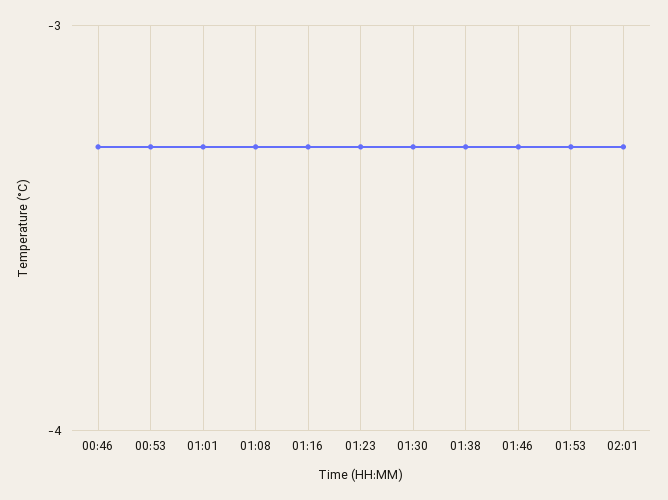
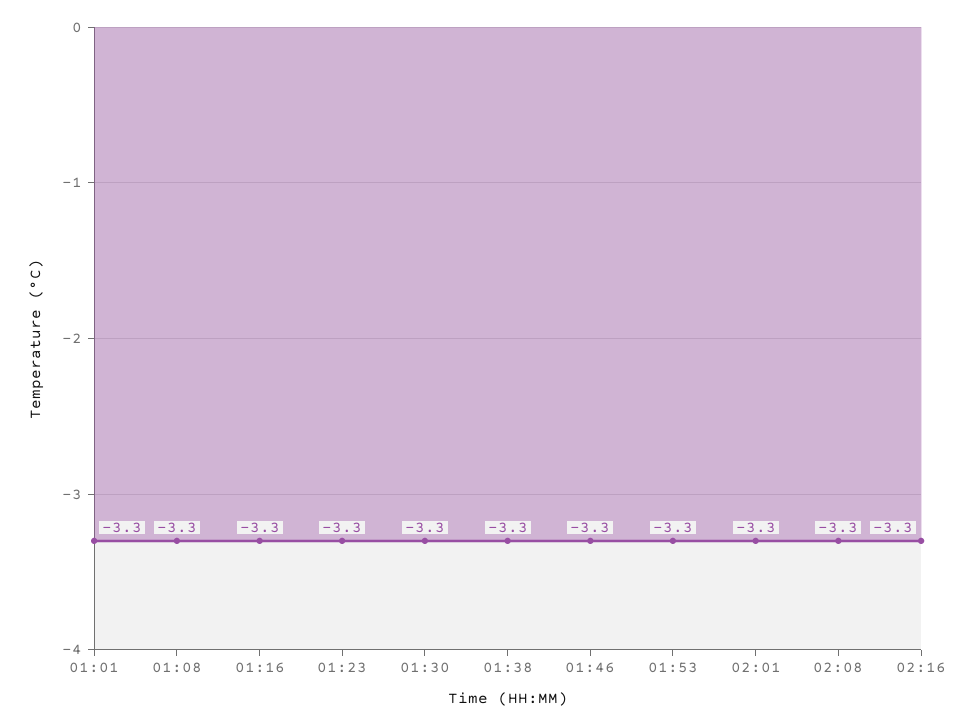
00:46: -3.3 -> none
00:53: -3.3 -> none
02:08: none -> -3.3
02:16: none -> -3.3

